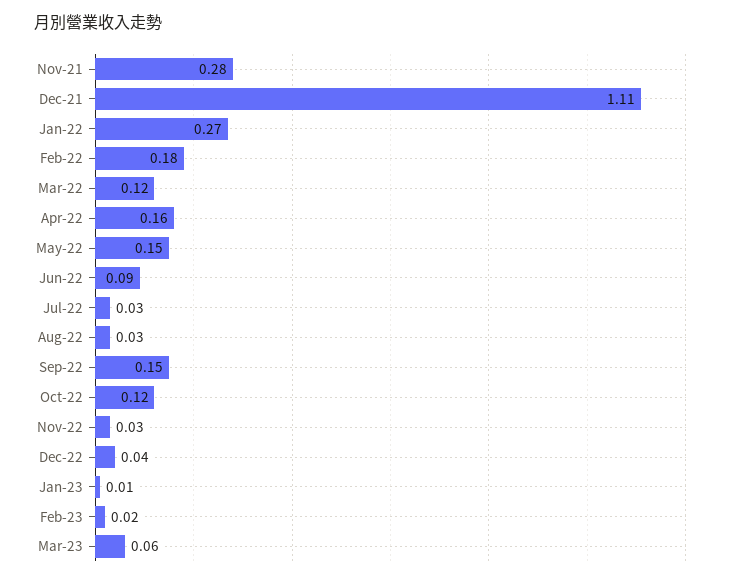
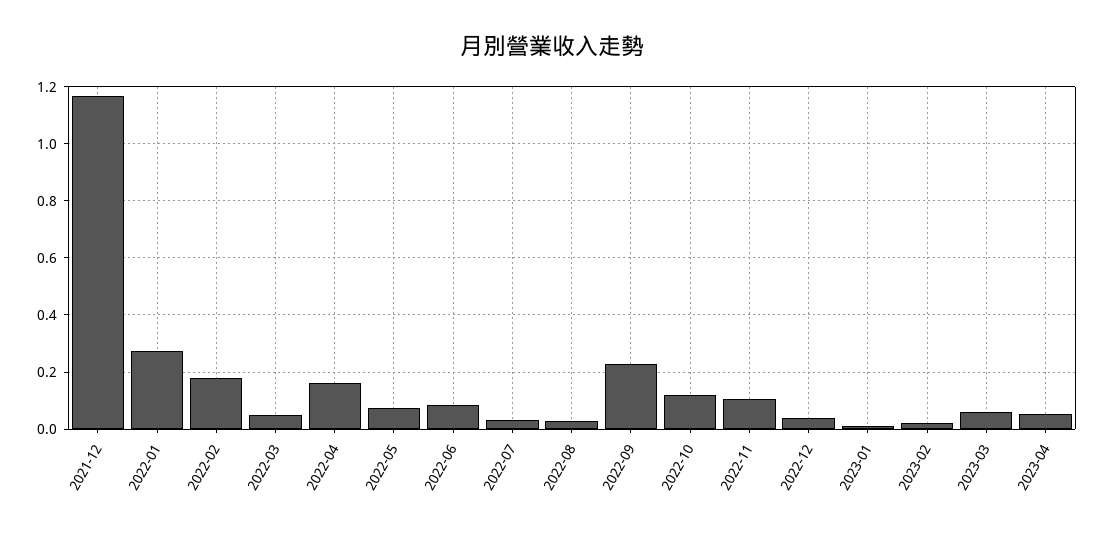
Nov-21: 0.28 -> none
Dec-21: 1.11 -> 1.175
Mar-22: 0.12 -> 0.05
May-22: 0.15 -> 0.075
Sep-22: 0.15 -> 0.225
Nov-22: 0.03 -> 0.1
2023-04: none -> 0.05

